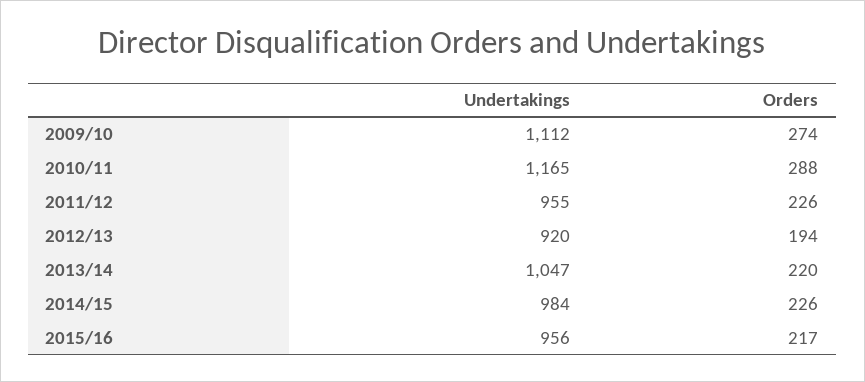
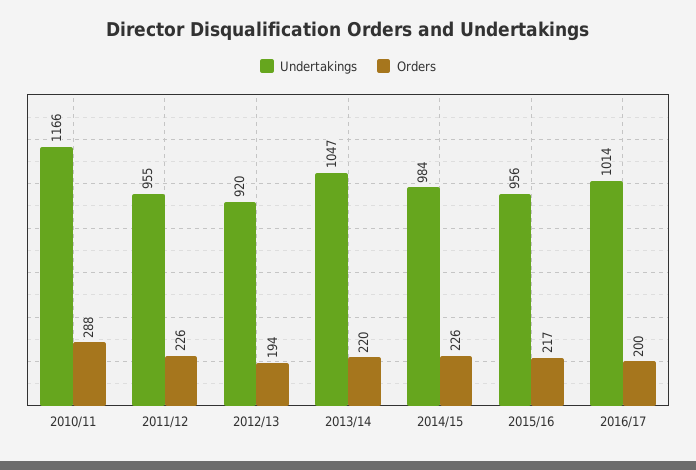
Undertakings, 2009/10: 1112 -> none
Orders, 2009/10: 274 -> none
Undertakings, 2010/11: 1165 -> 1166
Undertakings, 2016/17: none -> 1014
Orders, 2016/17: none -> 200

